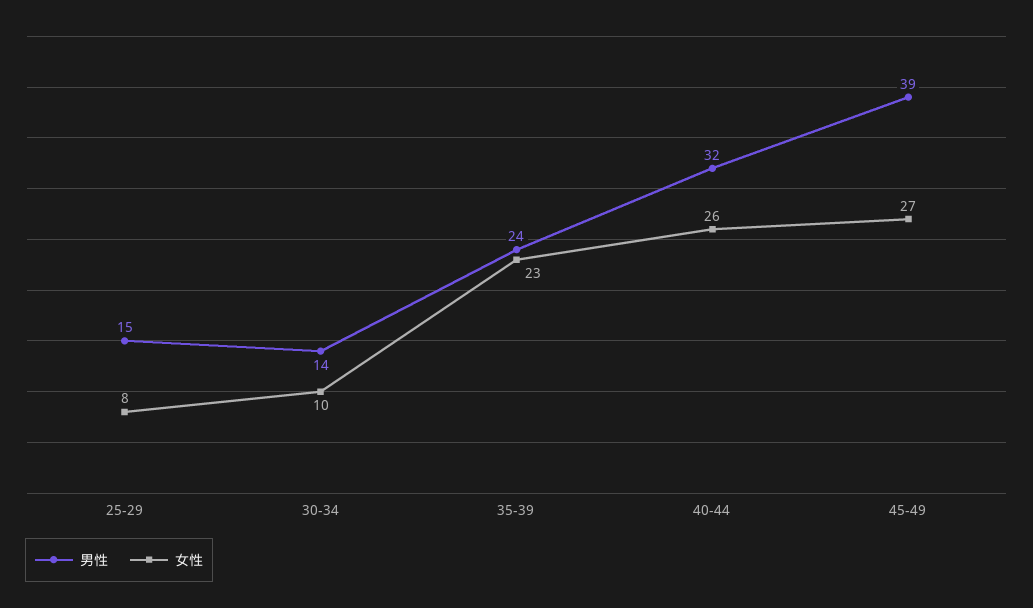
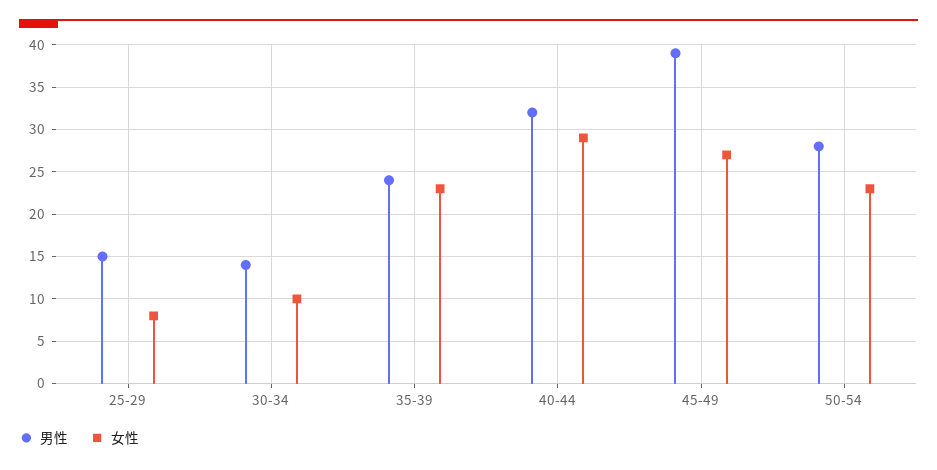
女性, 40-44: 26 -> 29
男性, 50-54: none -> 28
女性, 50-54: none -> 23

